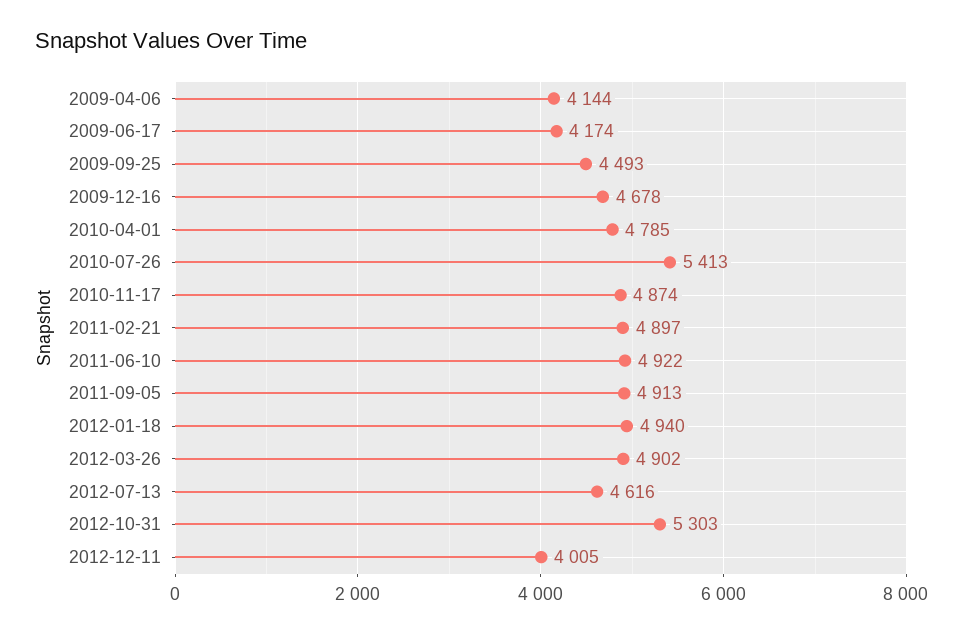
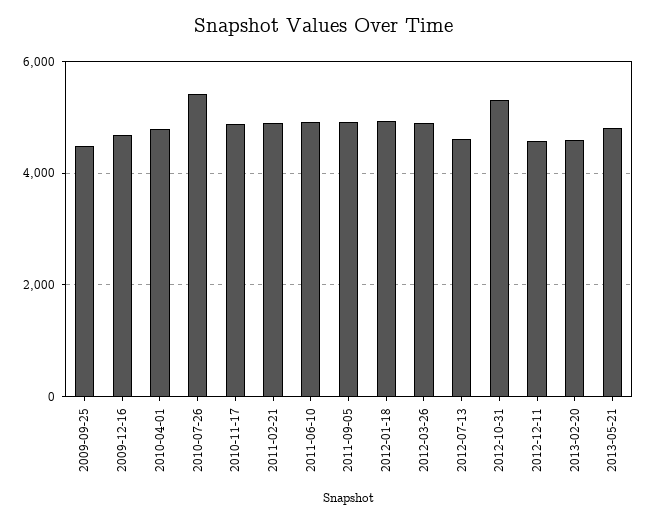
2009-04-06: 4144 -> none
2009-06-17: 4174 -> none
2012-12-11: 4005 -> 4600
2013-02-20: none -> 4600
2013-05-21: none -> 4800

